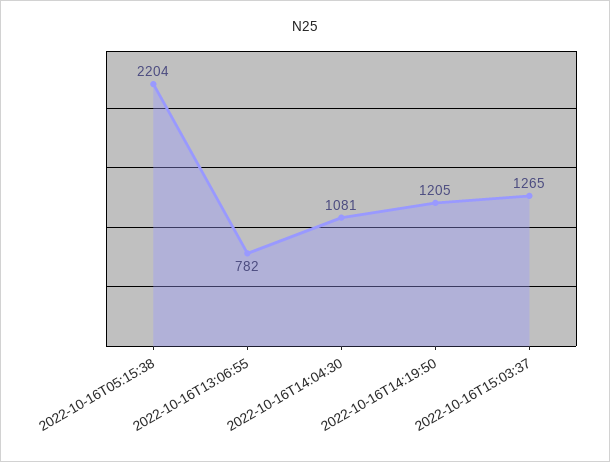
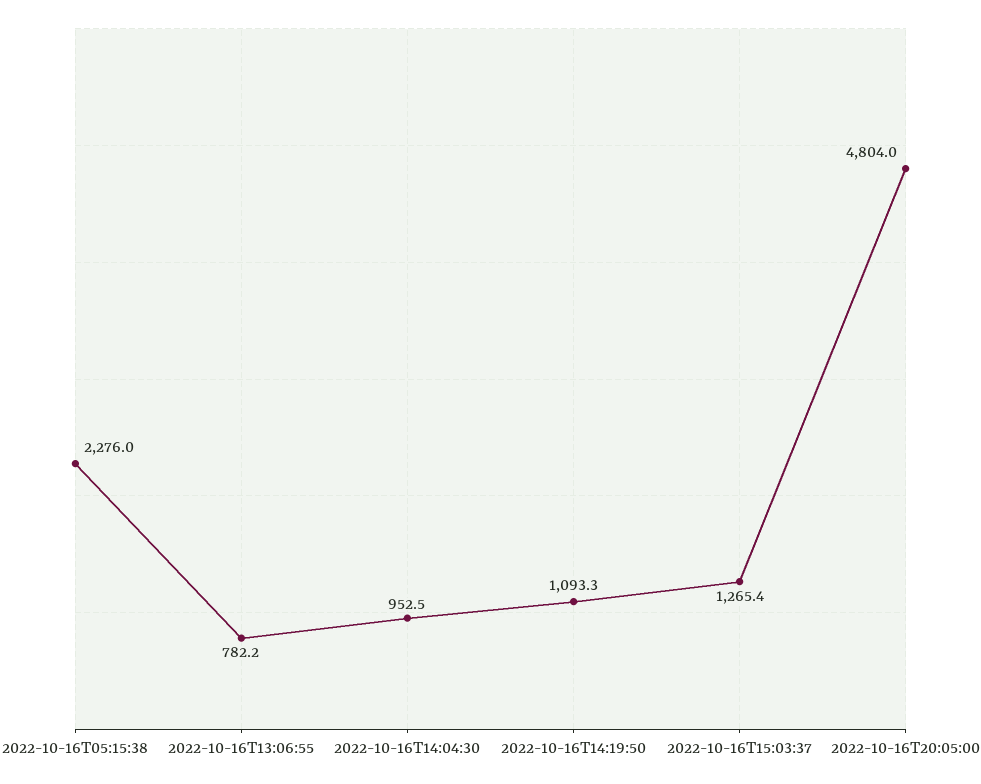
2022-10-16T05:15:38: 2204 -> 2276
2022-10-16T14:04:30: 1081 -> 952.5
2022-10-16T14:19:50: 1205 -> 1093.3
2022-10-16T20:05:00: none -> 4804

